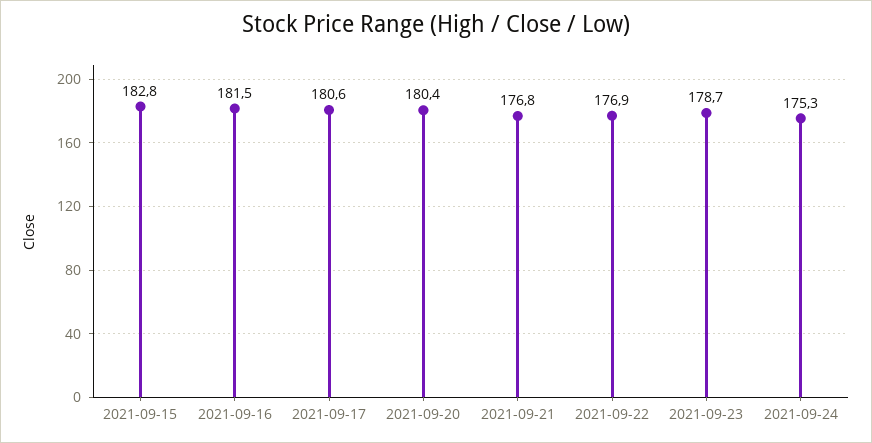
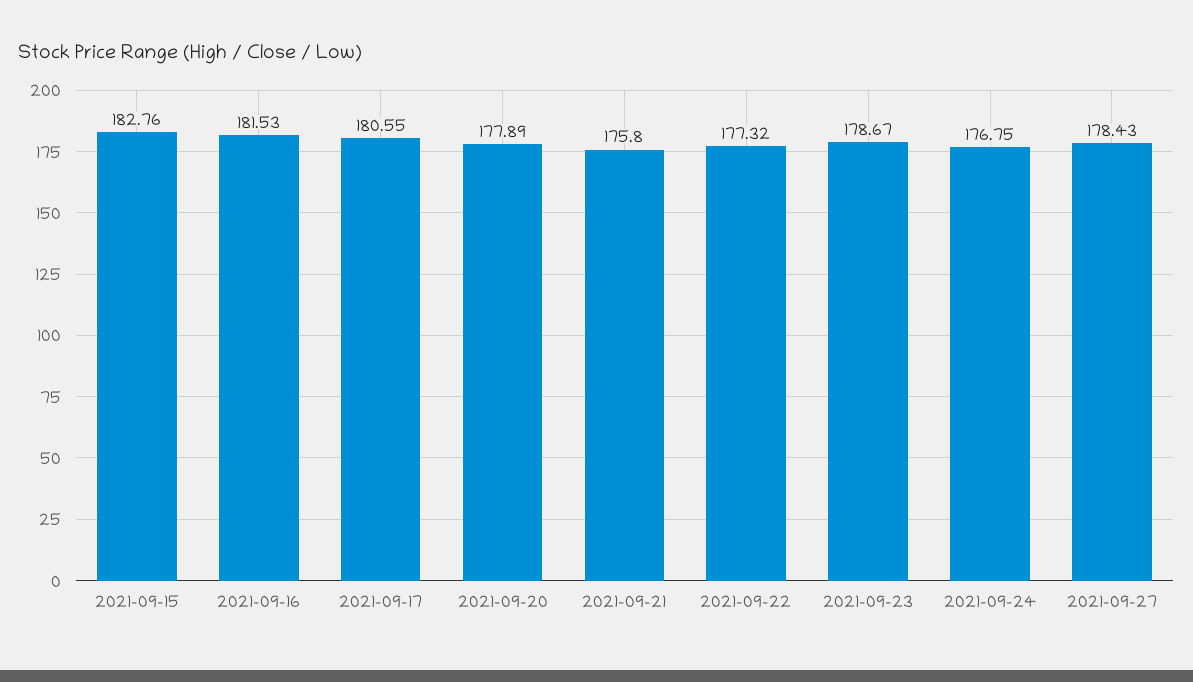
2021-09-20: 180.4 -> 177.89
2021-09-21: 176.8 -> 175.8
2021-09-22: 176.9 -> 177.32
2021-09-24: 175.3 -> 176.75
2021-09-27: none -> 178.43

